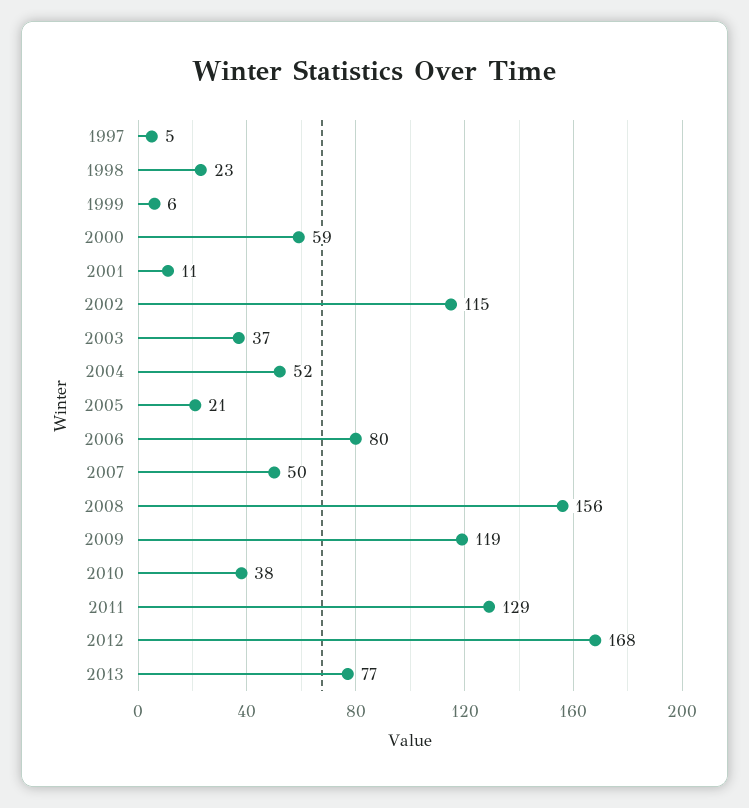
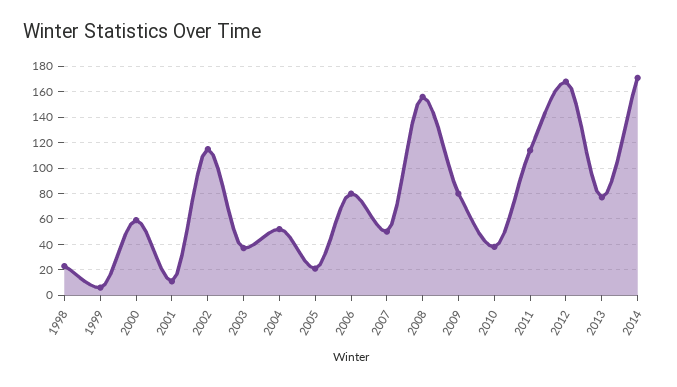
1997: 5 -> none
2009: 119 -> 80
2011: 129 -> 115
2014: none -> 170

